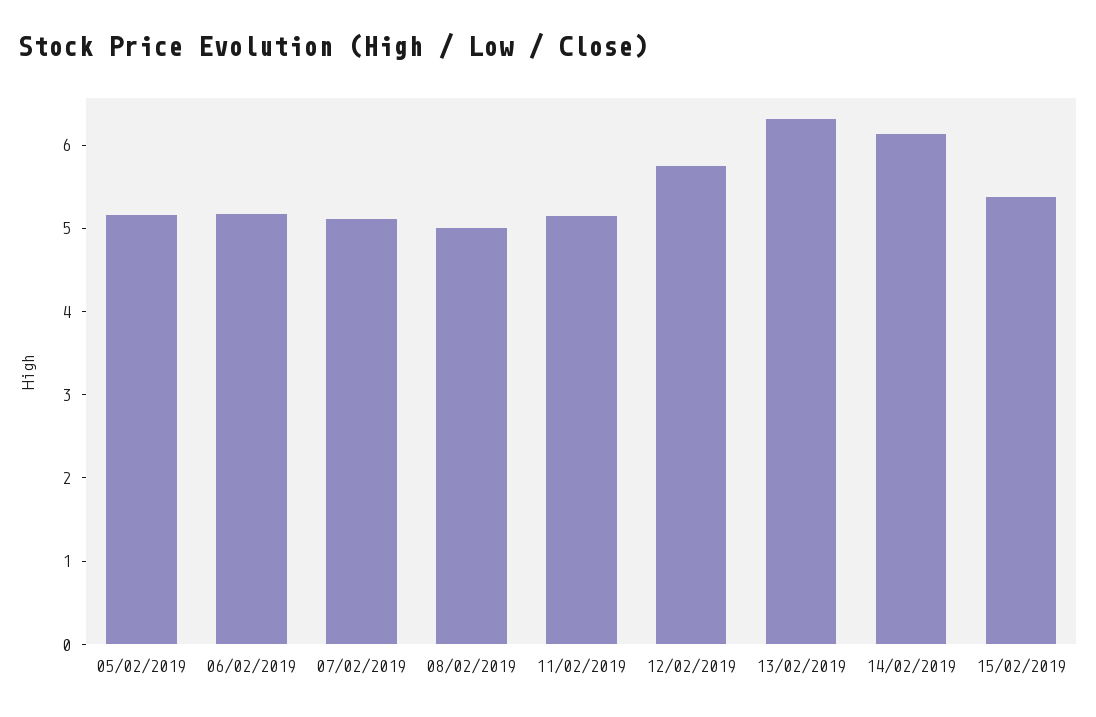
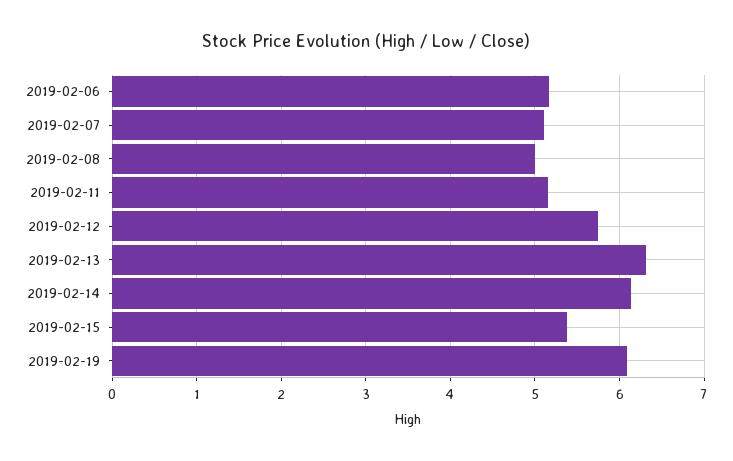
05/02/2019: 5.2 -> none
2019-02-19: none -> 6.1

